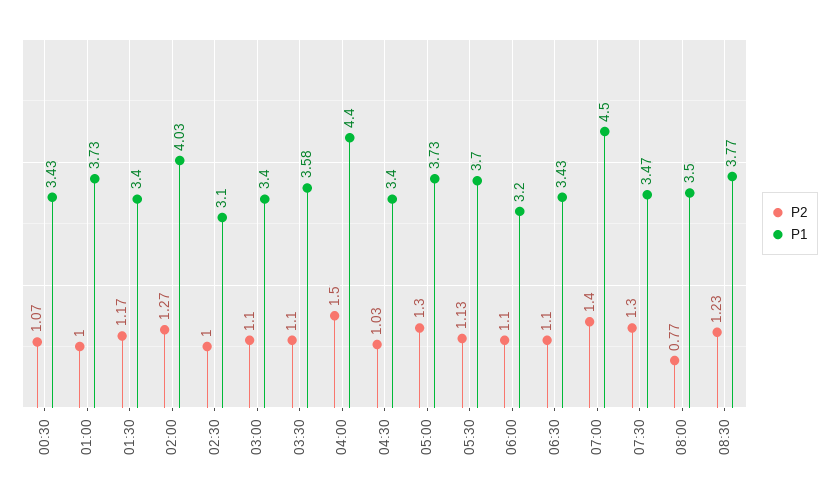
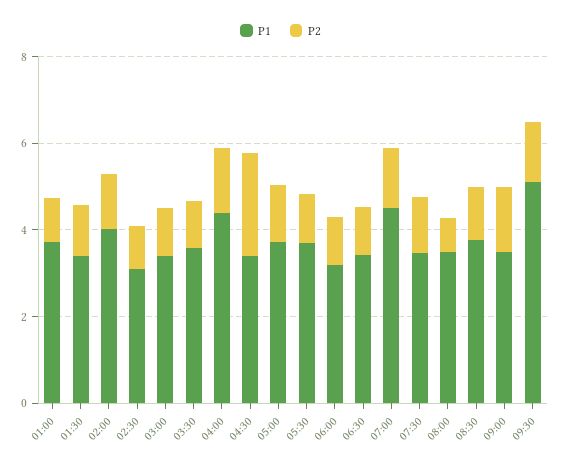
P2, 00:30: 1.07 -> none
P1, 00:30: 3.43 -> none
P2, 04:30: 1.03 -> 2.5
P1, 09:00: none -> 3.5
P2, 09:00: none -> 1.5
P1, 09:30: none -> 5
P2, 09:30: none -> 1.5

